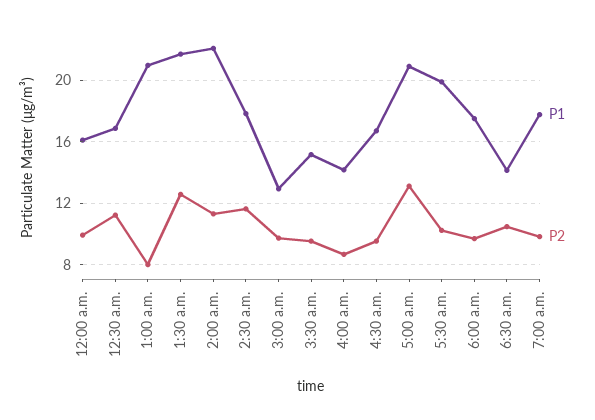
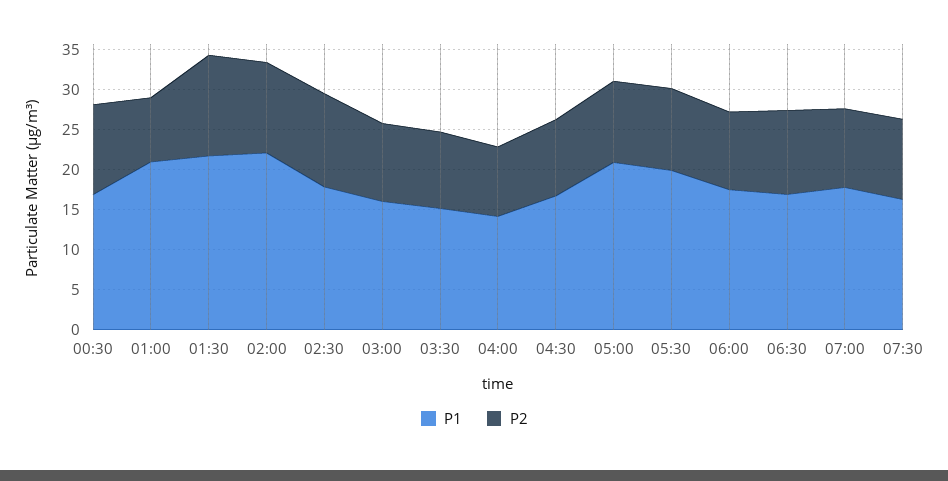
P1, 12:00 a.m.: 16 -> none
P2, 12:00 a.m.: 10 -> none
P1, 3:00 a.m.: 13 -> 16
P2, 5:00 a.m.: 13 -> 10
P1, 6:30 a.m.: 14 -> 17
P1, 07:30: none -> 16
P2, 07:30: none -> 10

